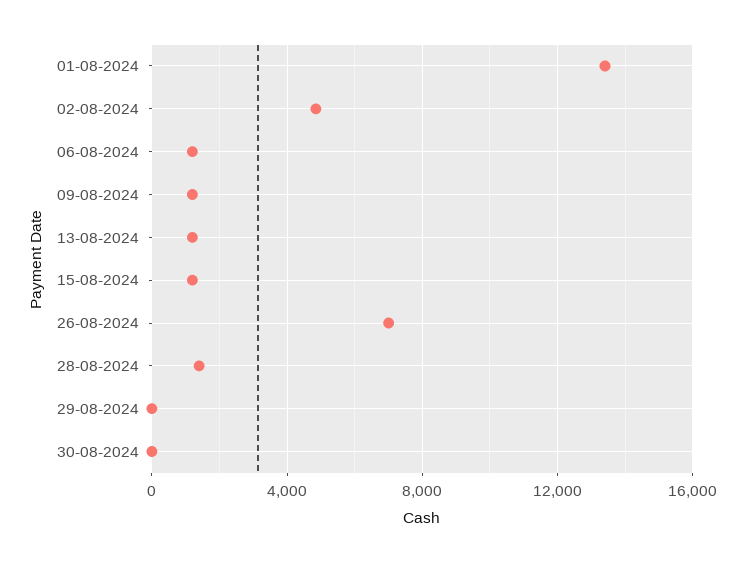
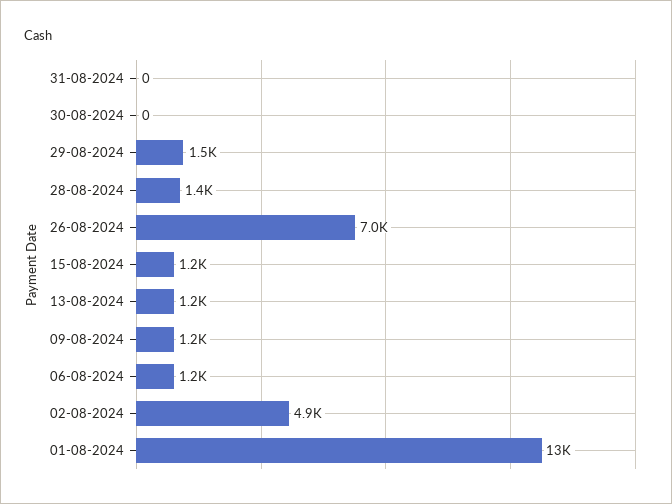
29-08-2024: 0 -> 1500
31-08-2024: none -> 0

